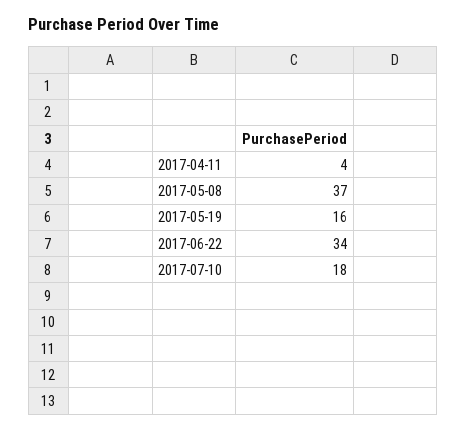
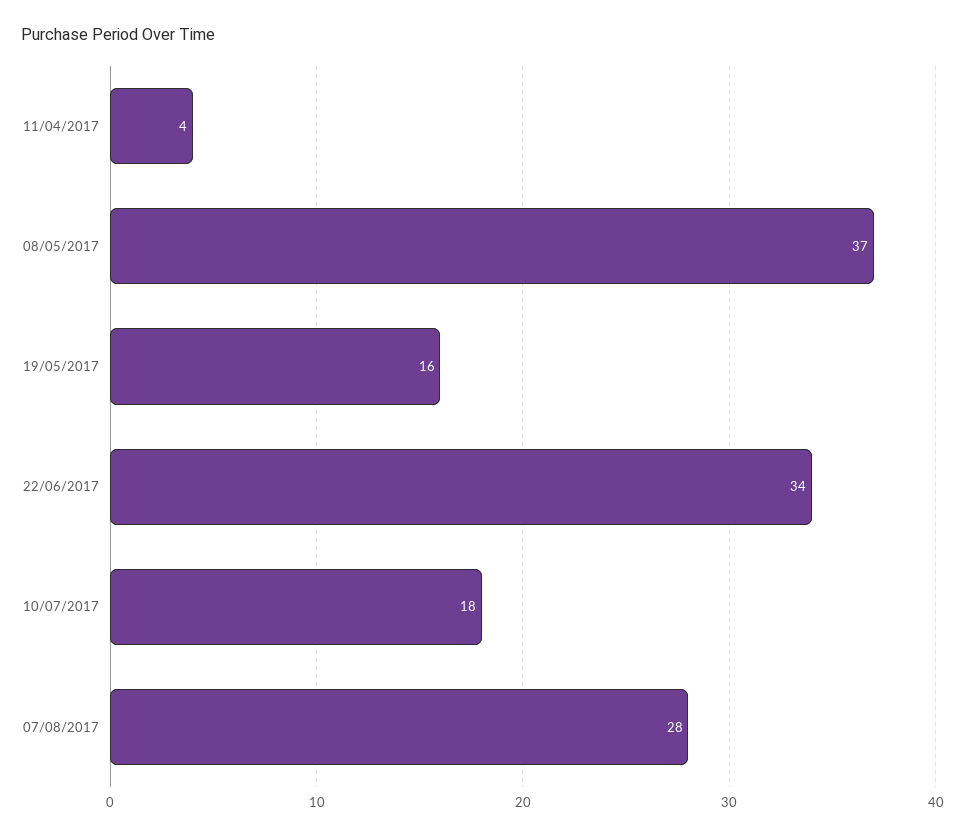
07/08/2017: none -> 28

